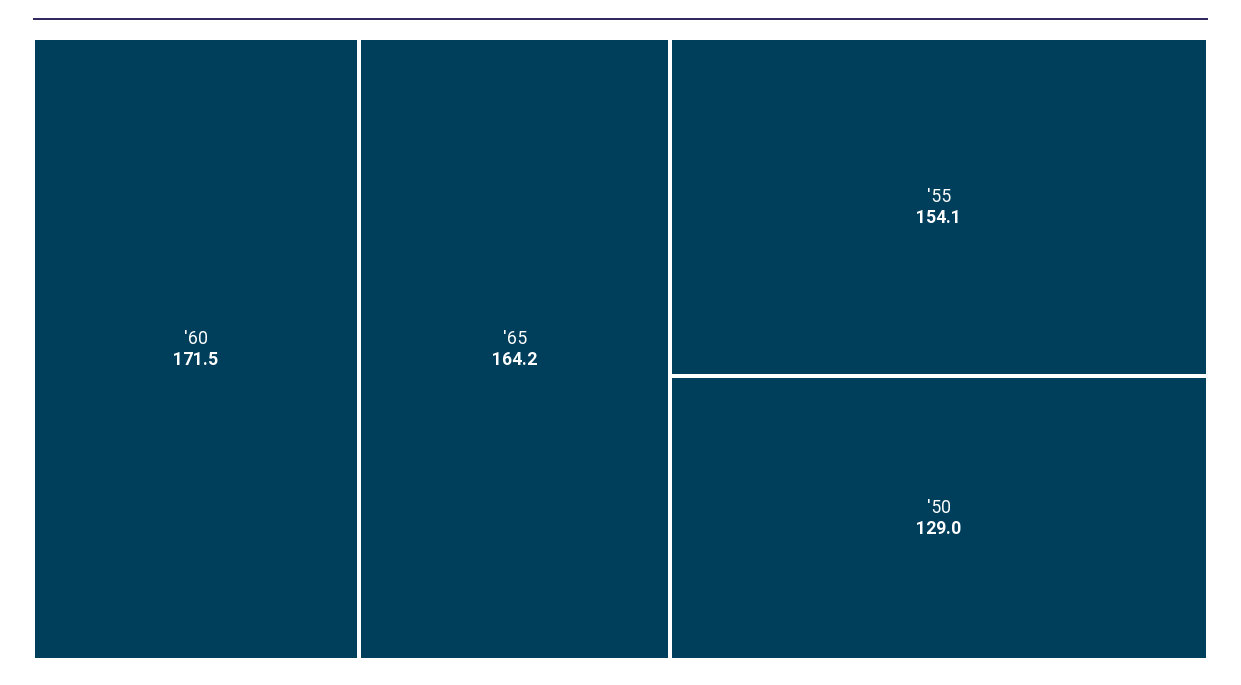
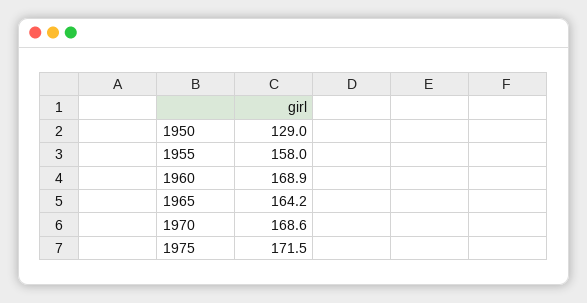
'60: 171.5 -> 168.9
'55: 154.1 -> 158
1970: none -> 168.6
1975: none -> 171.5

